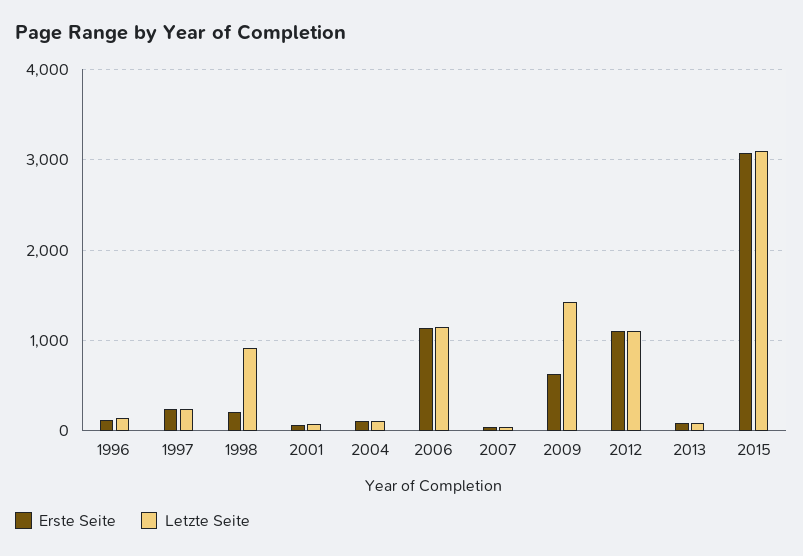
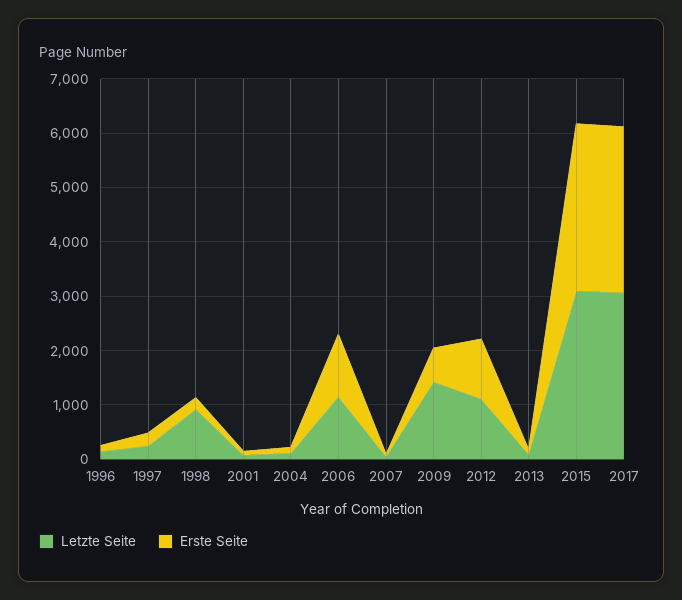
Letzte Seite, 2017: none -> 3000
Erste Seite, 2017: none -> 3000

